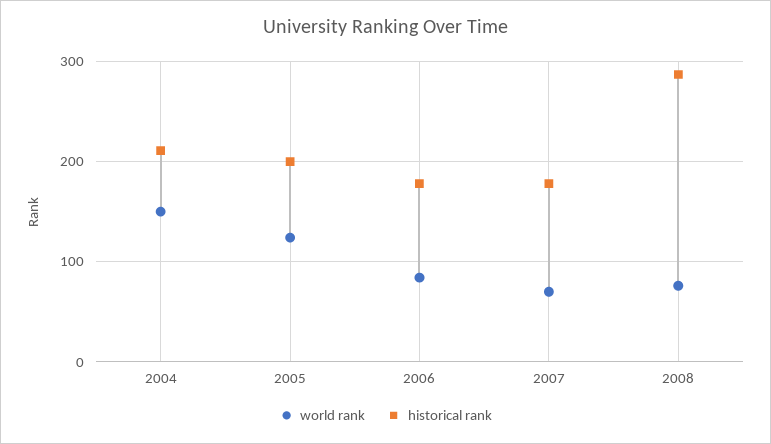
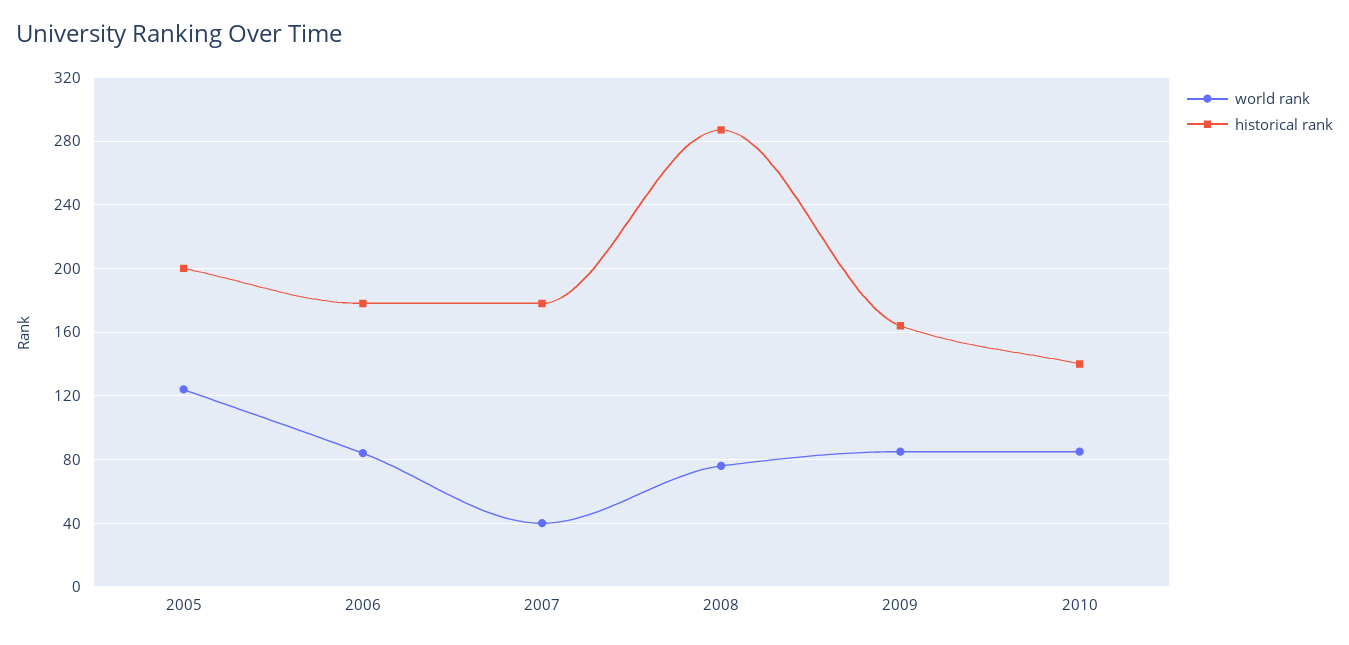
world rank, 2004: 150 -> none
historical rank, 2004: 210 -> none
world rank, 2007: 70 -> 40
world rank, 2009: none -> 85
historical rank, 2009: none -> 165
world rank, 2010: none -> 85
historical rank, 2010: none -> 140

